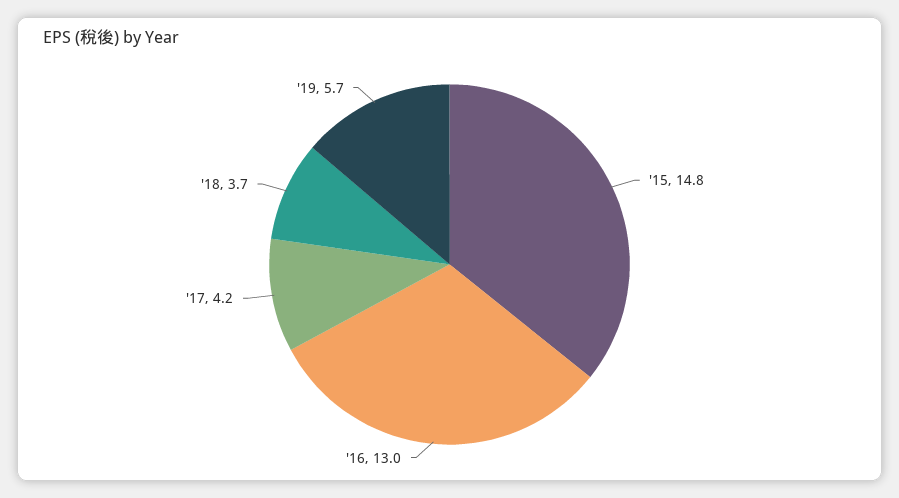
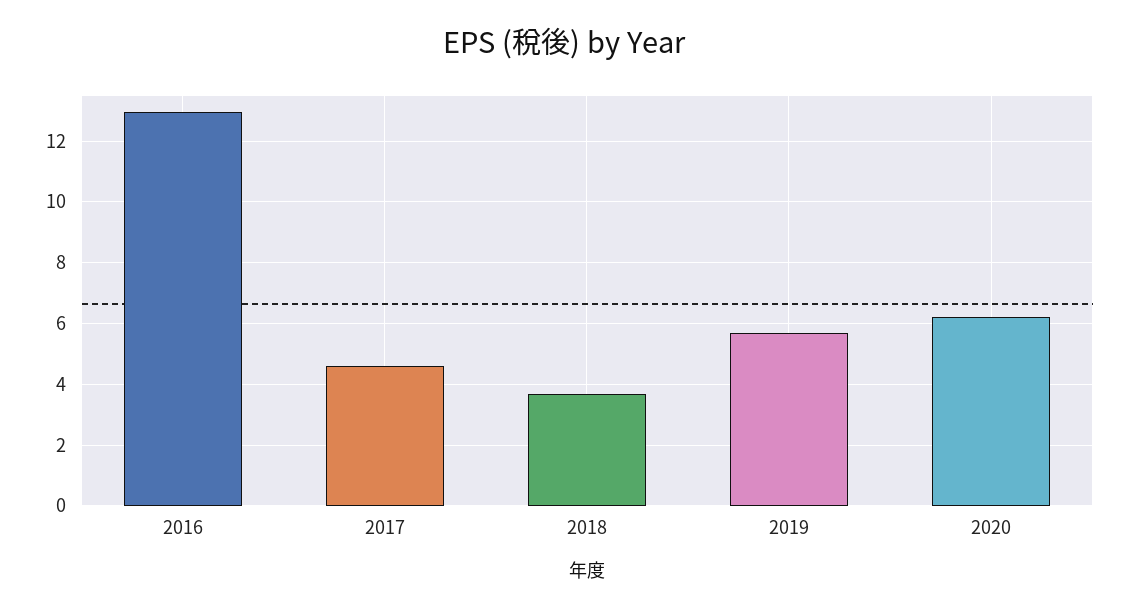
'15: 14.8 -> none
'17: 4.2 -> 4.6
2020: none -> 6.2

